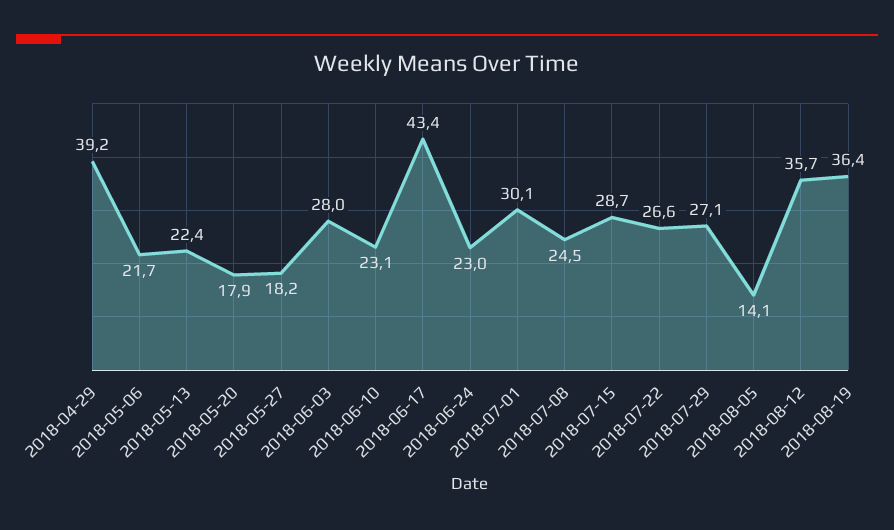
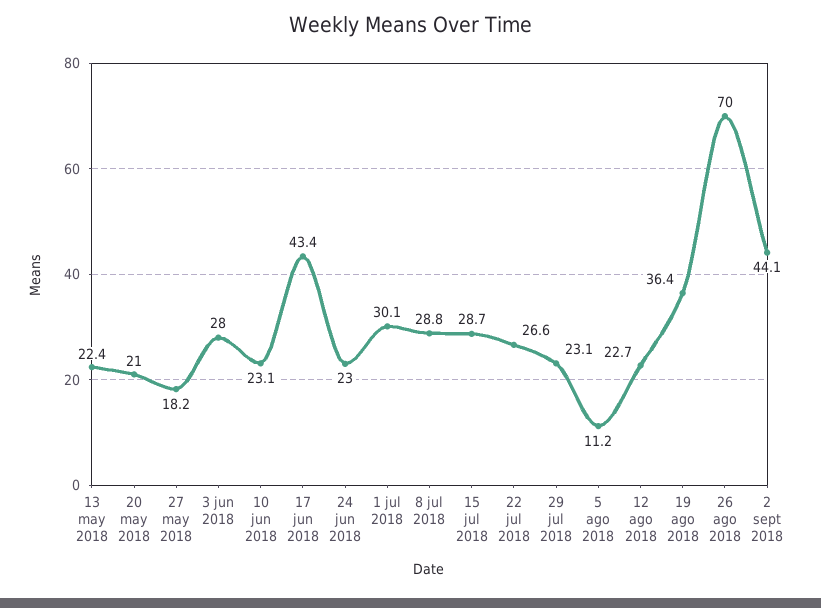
2018-04-29: 39.2 -> none
2018-05-06: 21.7 -> none
2018-05-20: 17.9 -> 21
2018-07-08: 24.5 -> 28.8
2018-07-29: 27.1 -> 23.1
2018-08-05: 14.1 -> 11.2
2018-08-12: 35.7 -> 22.7
26 ago 2018: none -> 70
2 sept 2018: none -> 44.1

